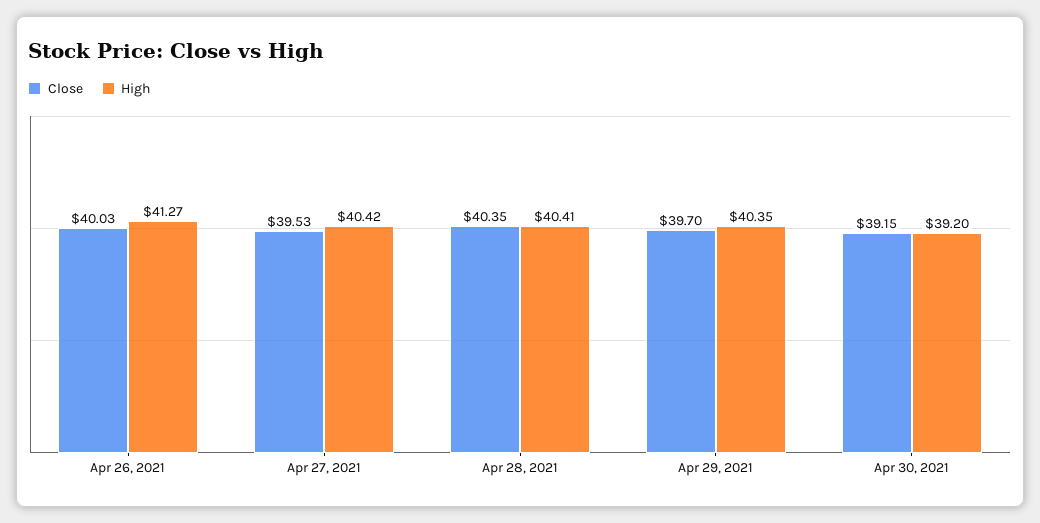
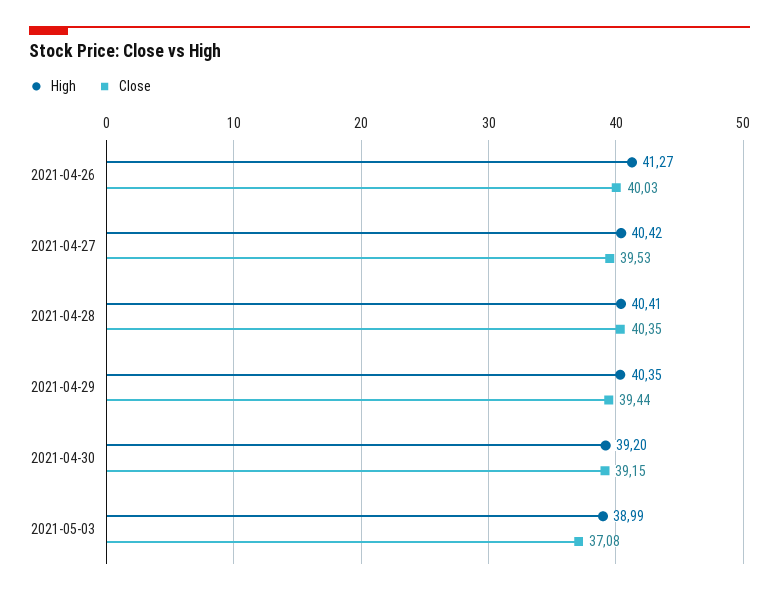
Close, Apr 29, 2021: 39.7 -> 39.44
High, 2021-05-03: none -> 38.99
Close, 2021-05-03: none -> 37.08

